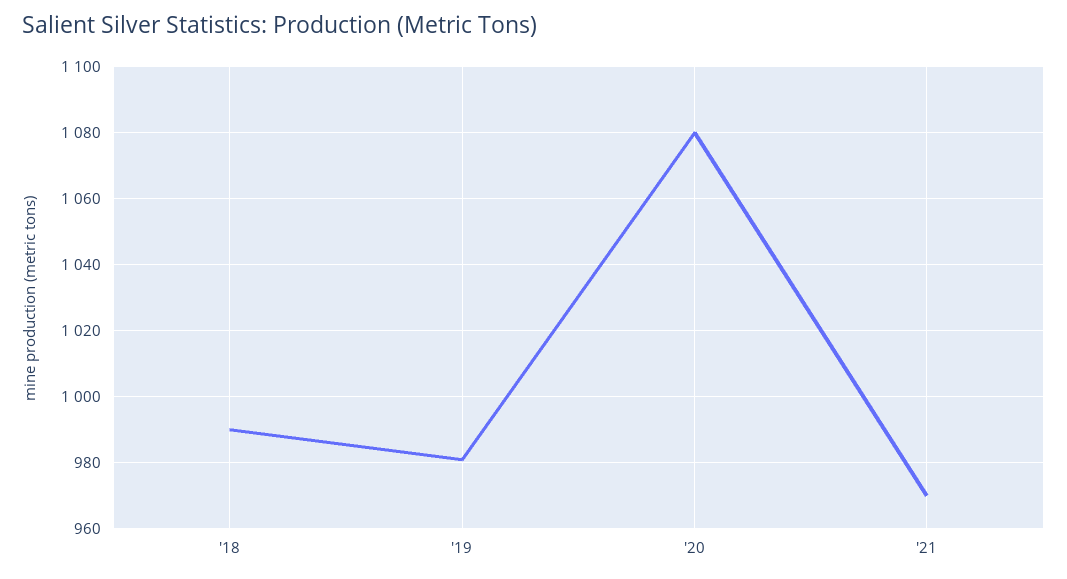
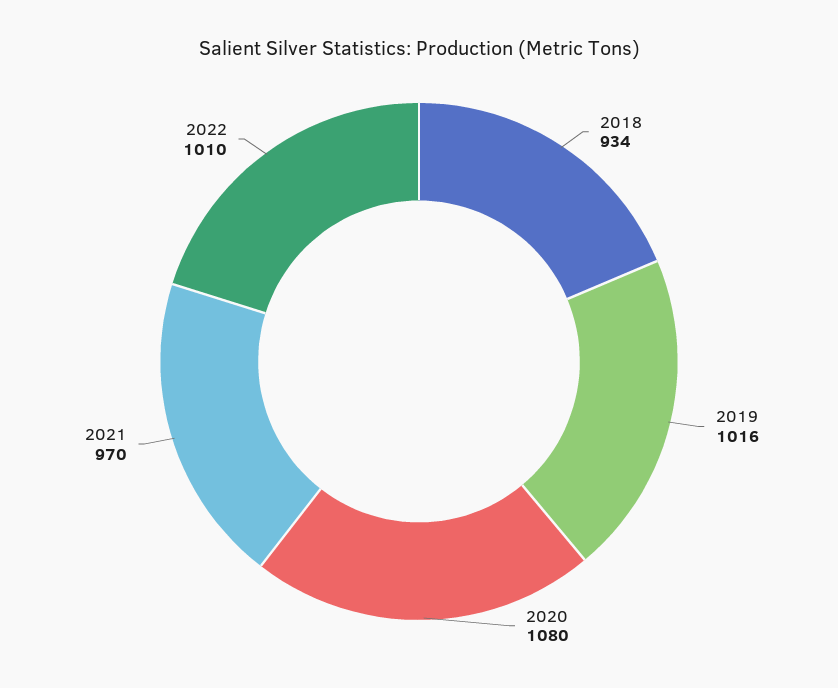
'18: 990 -> 934
'19: 980 -> 1016
2022: none -> 1010

